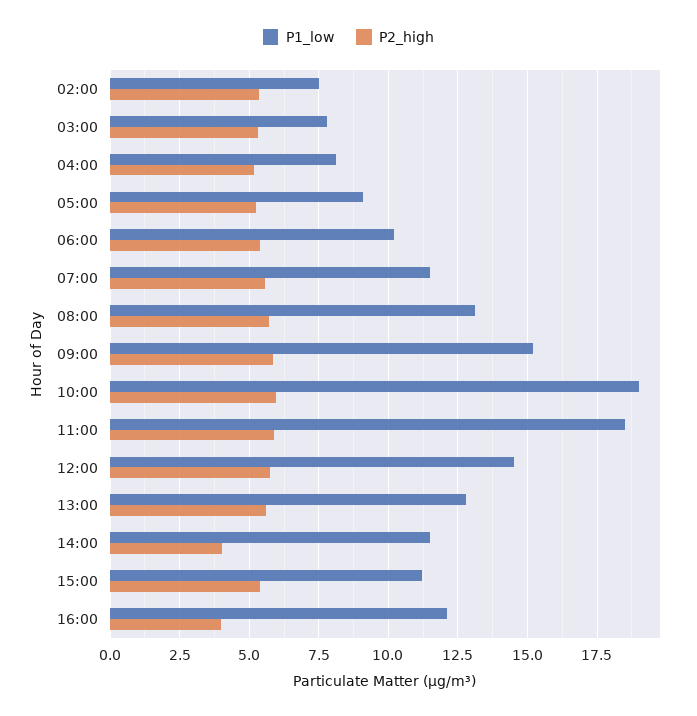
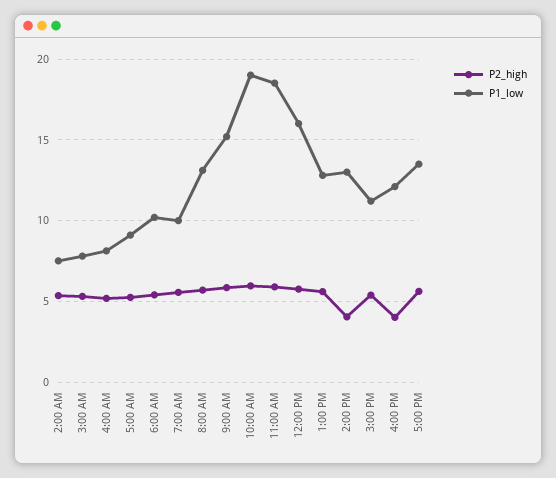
P1_low, 07:00: 11.5 -> 10
P1_low, 12:00: 14.5 -> 16
P1_low, 14:00: 11.5 -> 13
P2_high, 5:00 PM: none -> 5.5
P1_low, 5:00 PM: none -> 13.5

